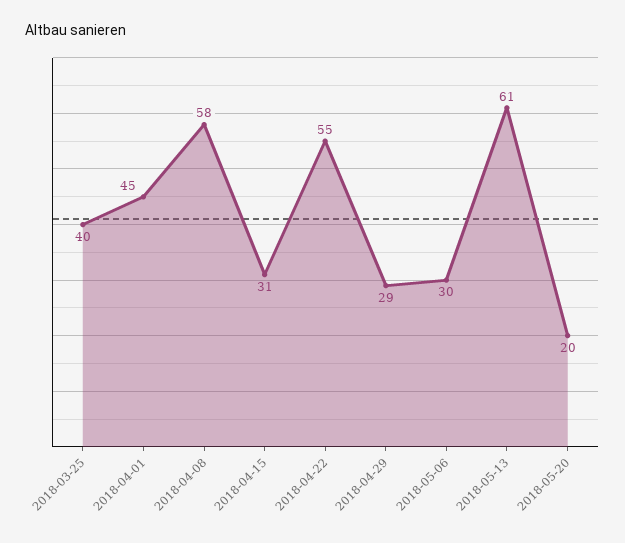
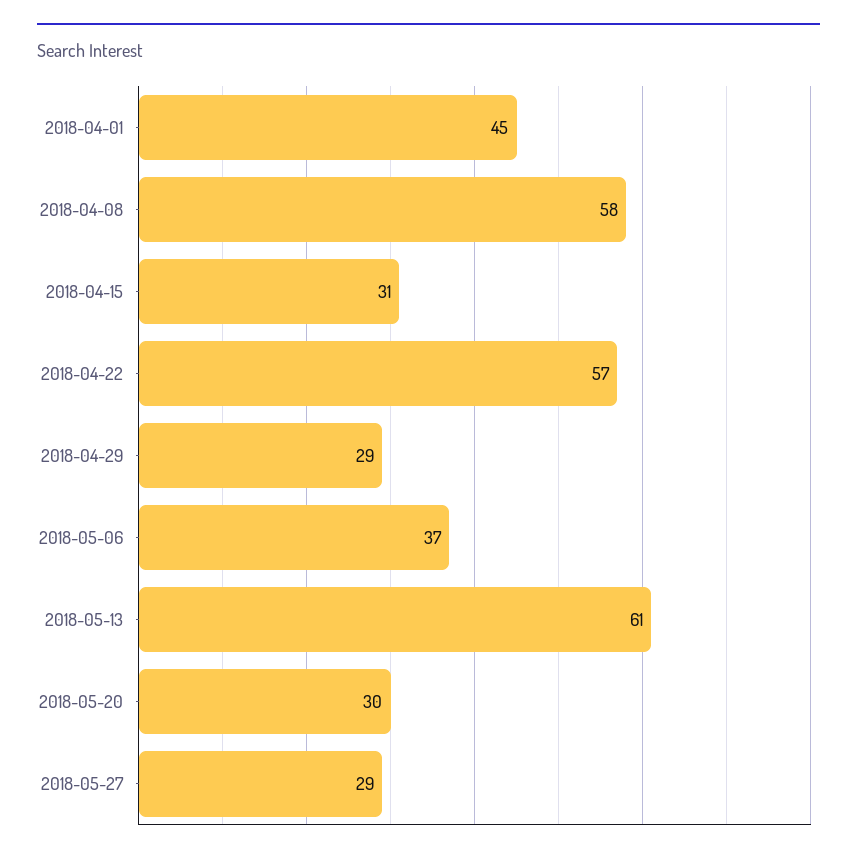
2018-03-25: 40 -> none
2018-04-22: 55 -> 57
2018-05-06: 30 -> 37
2018-05-20: 20 -> 30
2018-05-27: none -> 29

